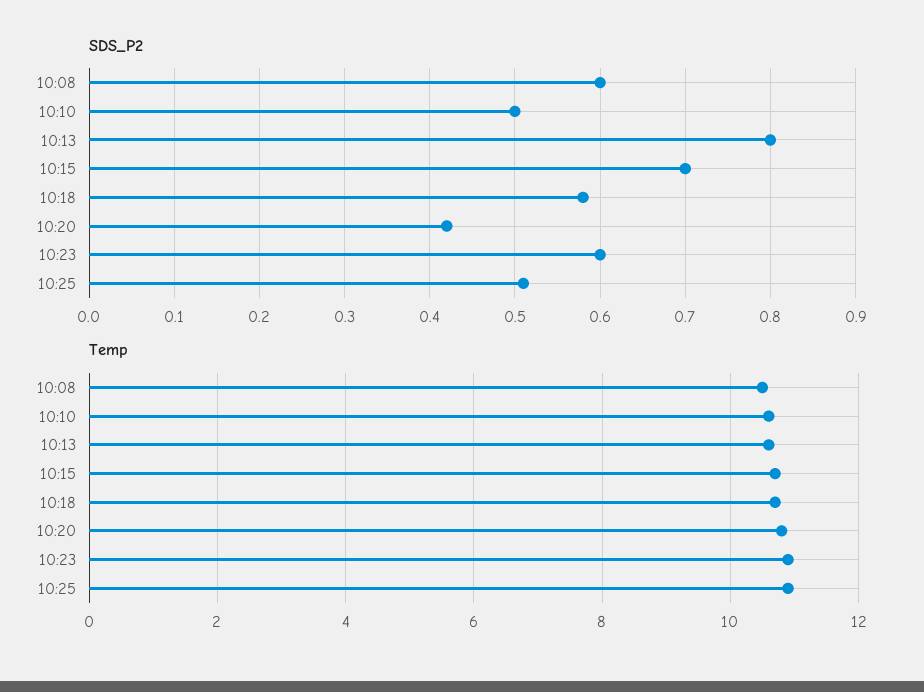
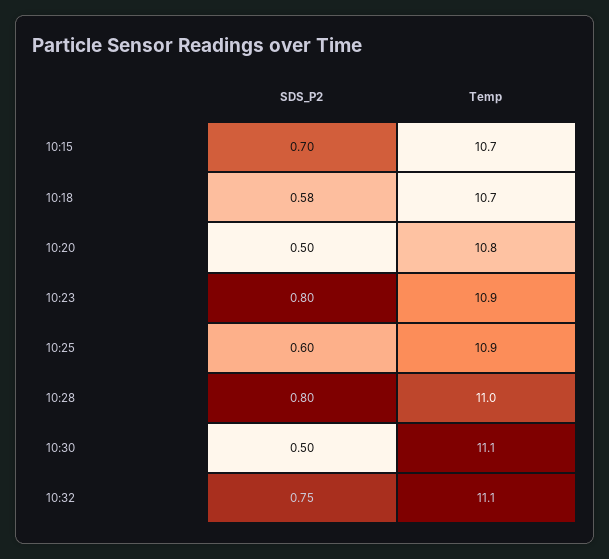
SDS_P2, 10:08: 0.6 -> none
SDS_P2, 10:10: 0.5 -> none
SDS_P2, 10:13: 0.8 -> none
SDS_P2, 10:20: 0.42 -> 0.5
SDS_P2, 10:23: 0.6 -> 0.8
SDS_P2, 10:25: 0.51 -> 0.6
Temp, 10:08: 10.5 -> none
Temp, 10:10: 10.5 -> none
Temp, 10:13: 10.5 -> none
SDS_P2, 10:28: none -> 0.8
Temp, 10:28: none -> 11
SDS_P2, 10:30: none -> 0.5
Temp, 10:30: none -> 11.1
SDS_P2, 10:32: none -> 0.75
Temp, 10:32: none -> 11.1

